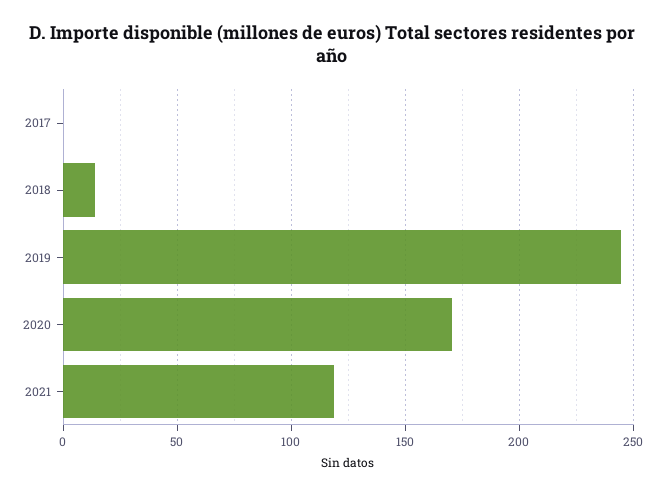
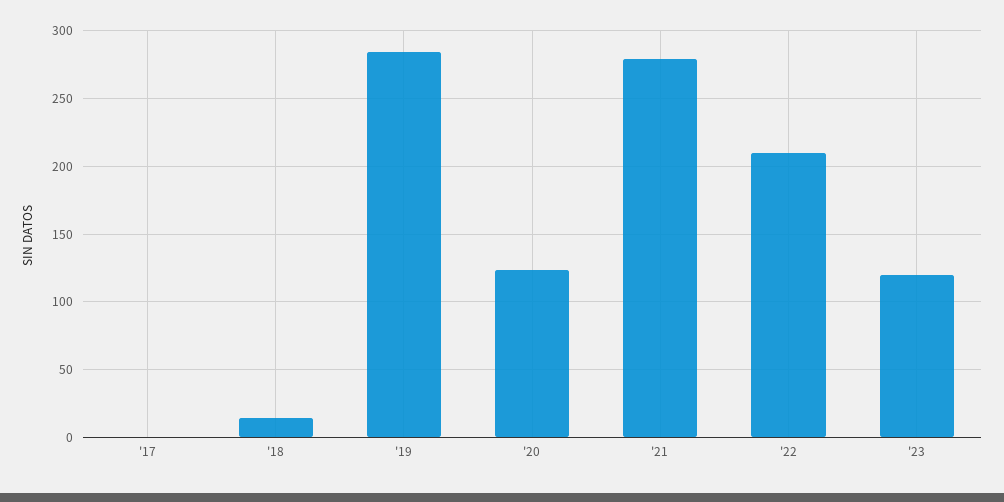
2019: 245 -> 285
2020: 170 -> 125
2021: 120 -> 280
'22: none -> 210
'23: none -> 120

